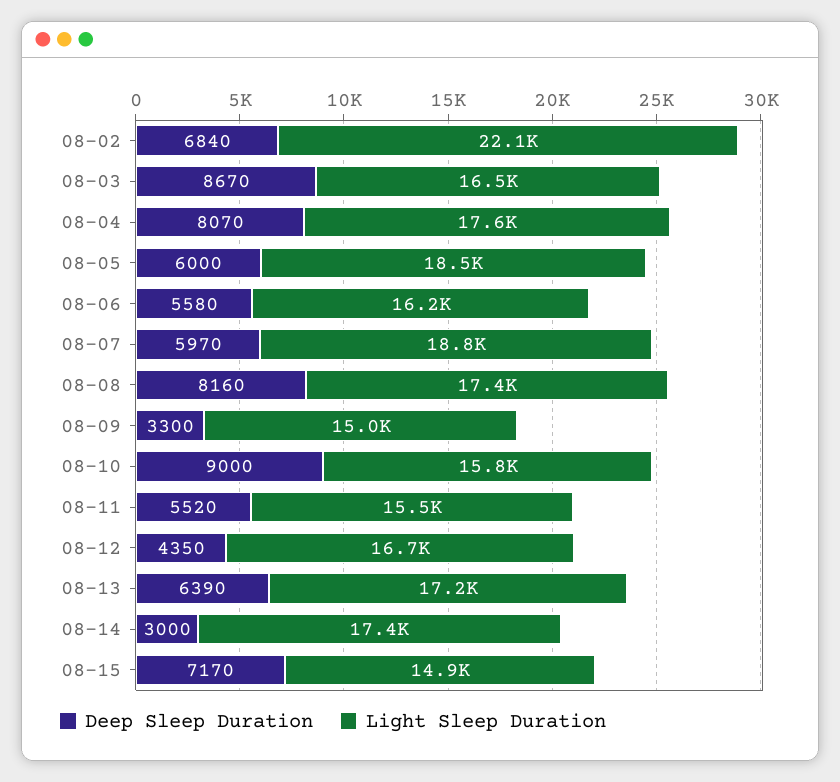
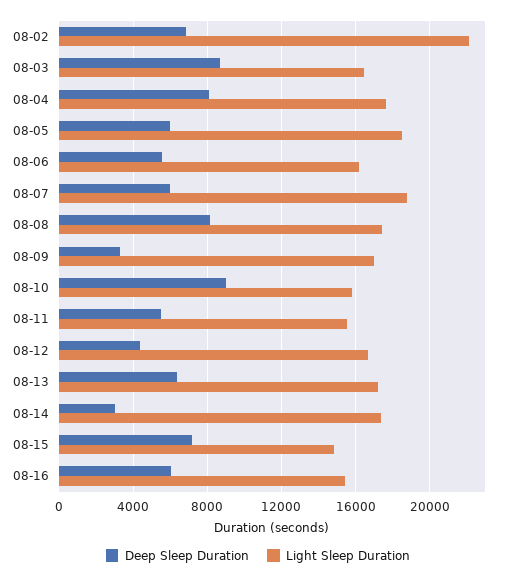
Light Sleep Duration, 08-09: 15000 -> 17000
Deep Sleep Duration, 08-16: none -> 6000
Light Sleep Duration, 08-16: none -> 15500

